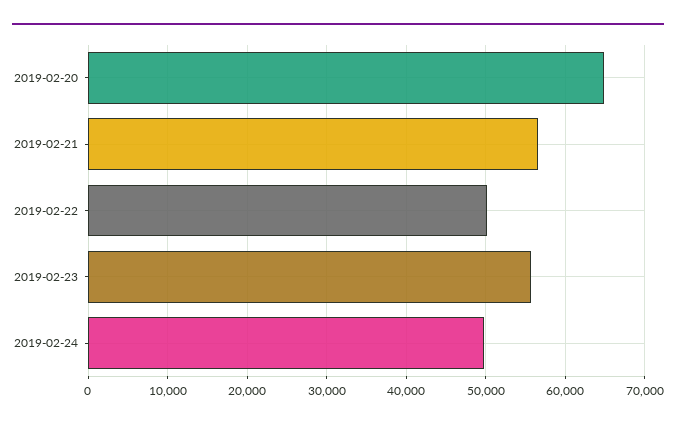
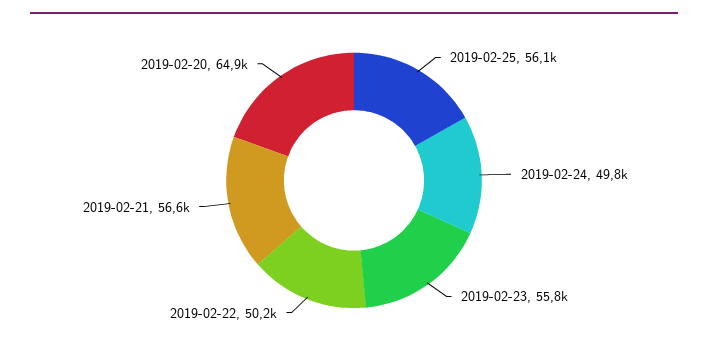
2019-02-25: none -> 56100

